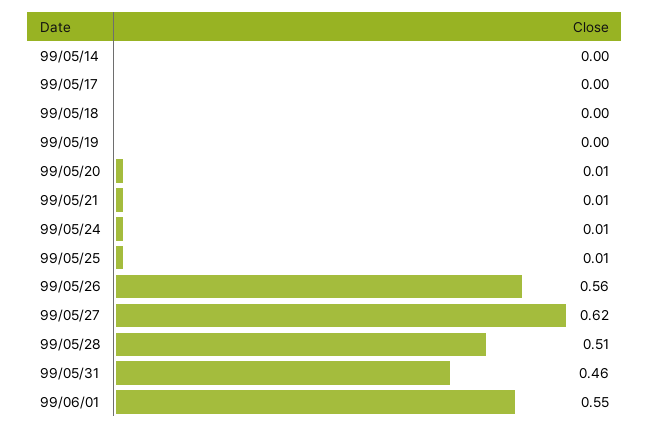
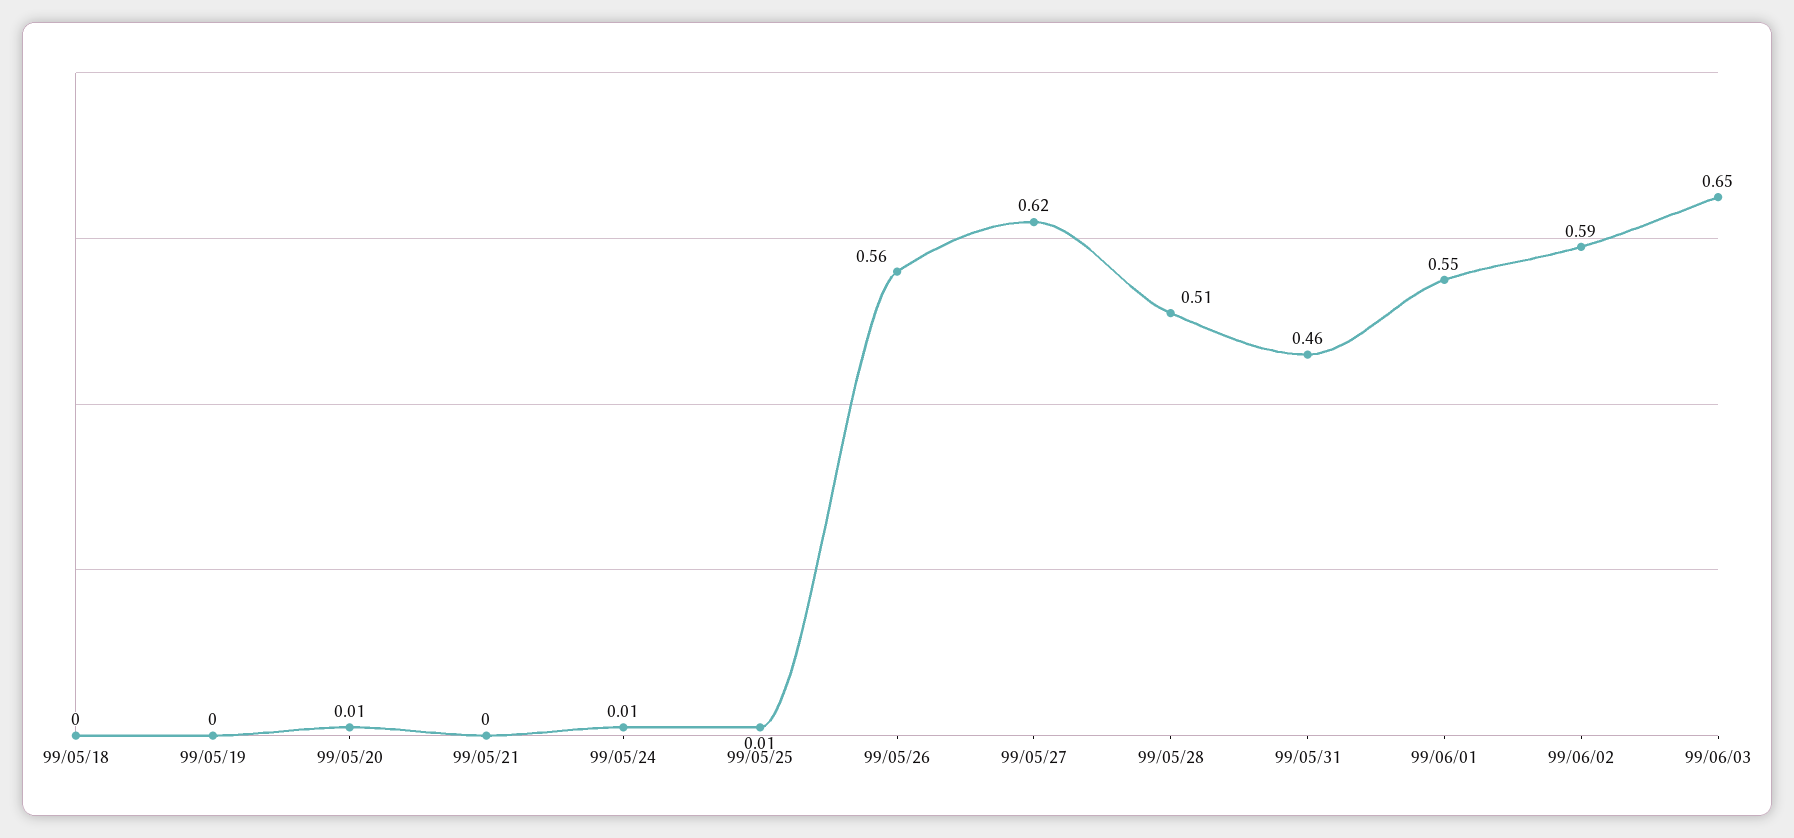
99/05/14: 0 -> none
99/05/17: 0 -> none
99/05/21: 0.01 -> 0
99/06/02: none -> 0.59
99/06/03: none -> 0.65

